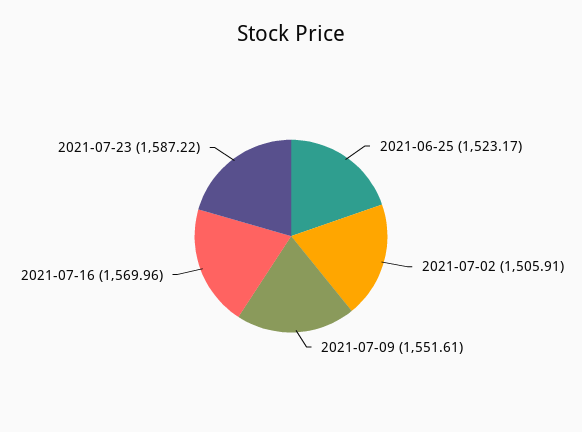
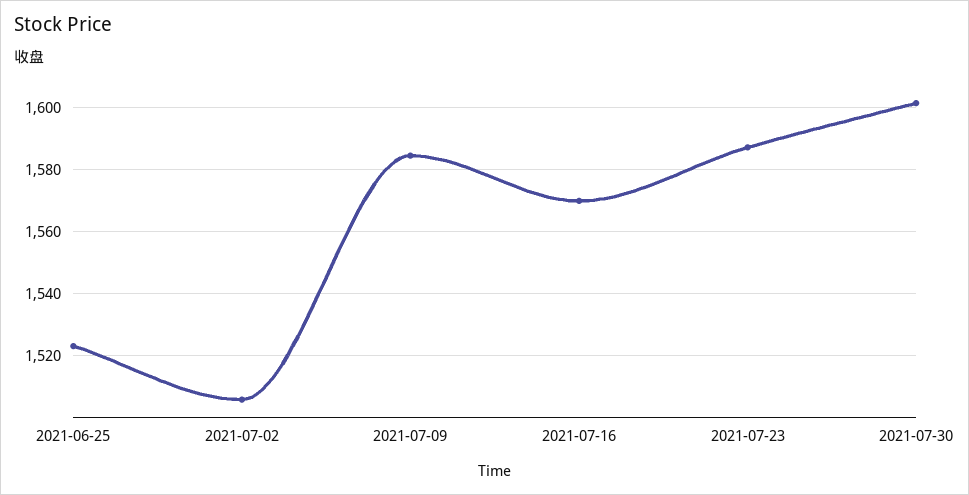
2021-07-09: 1551.61 -> 1584
2021-07-30: none -> 1602

